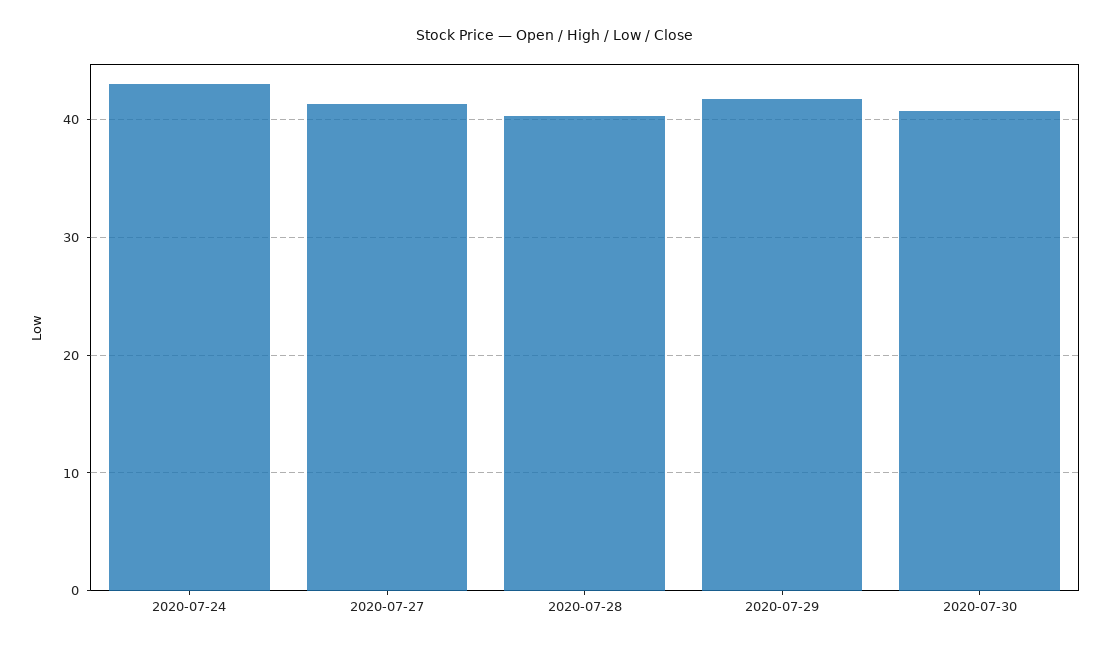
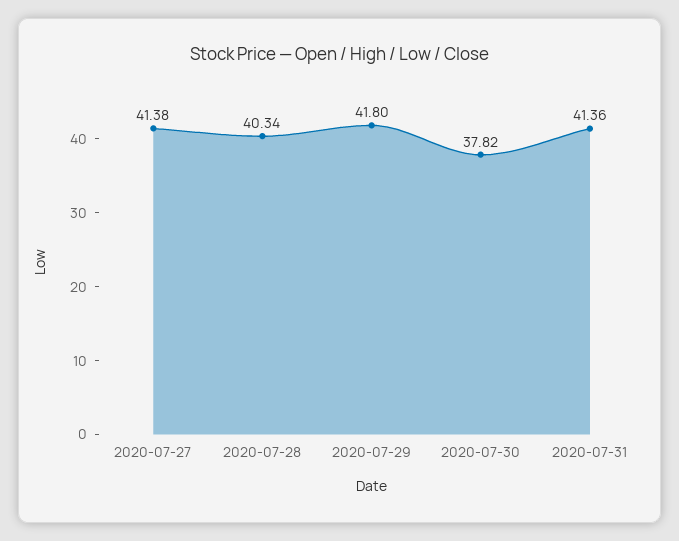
2020-07-24: 43 -> none
2020-07-30: 41 -> 37.82
2020-07-31: none -> 41.36

